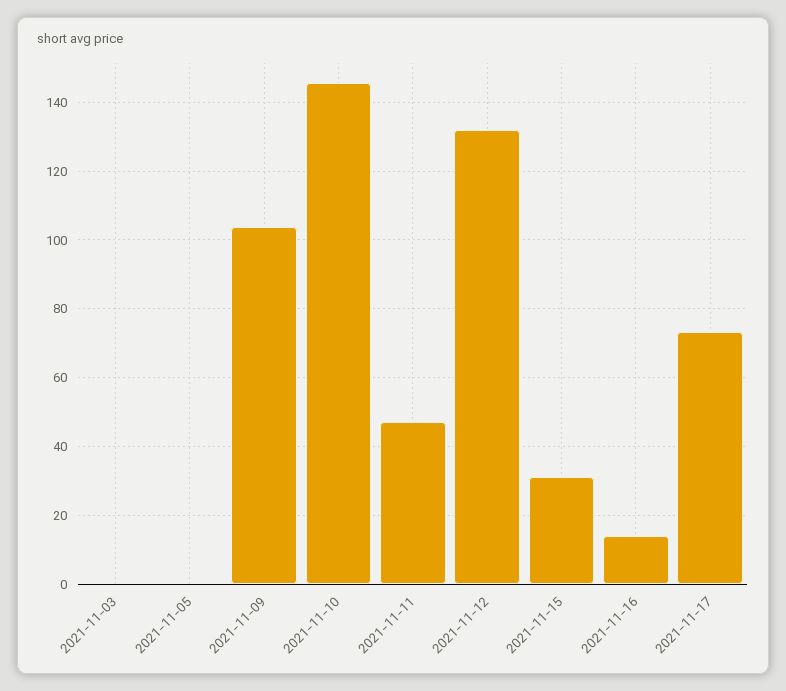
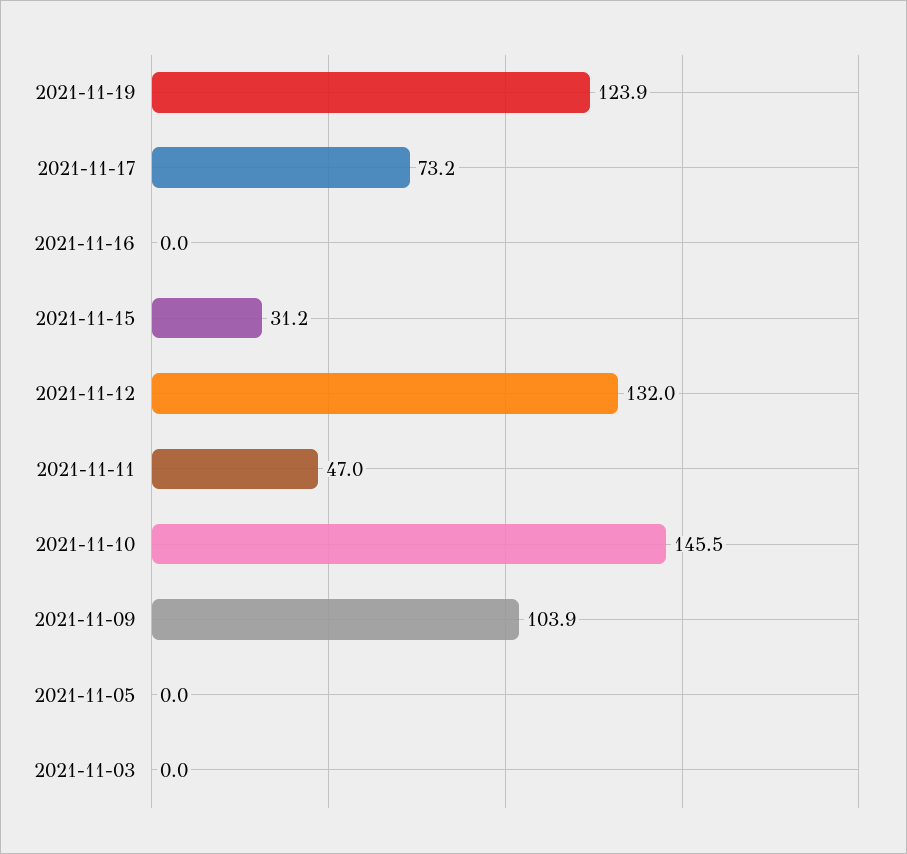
2021-11-16: 14 -> 0
2021-11-19: none -> 123.9

